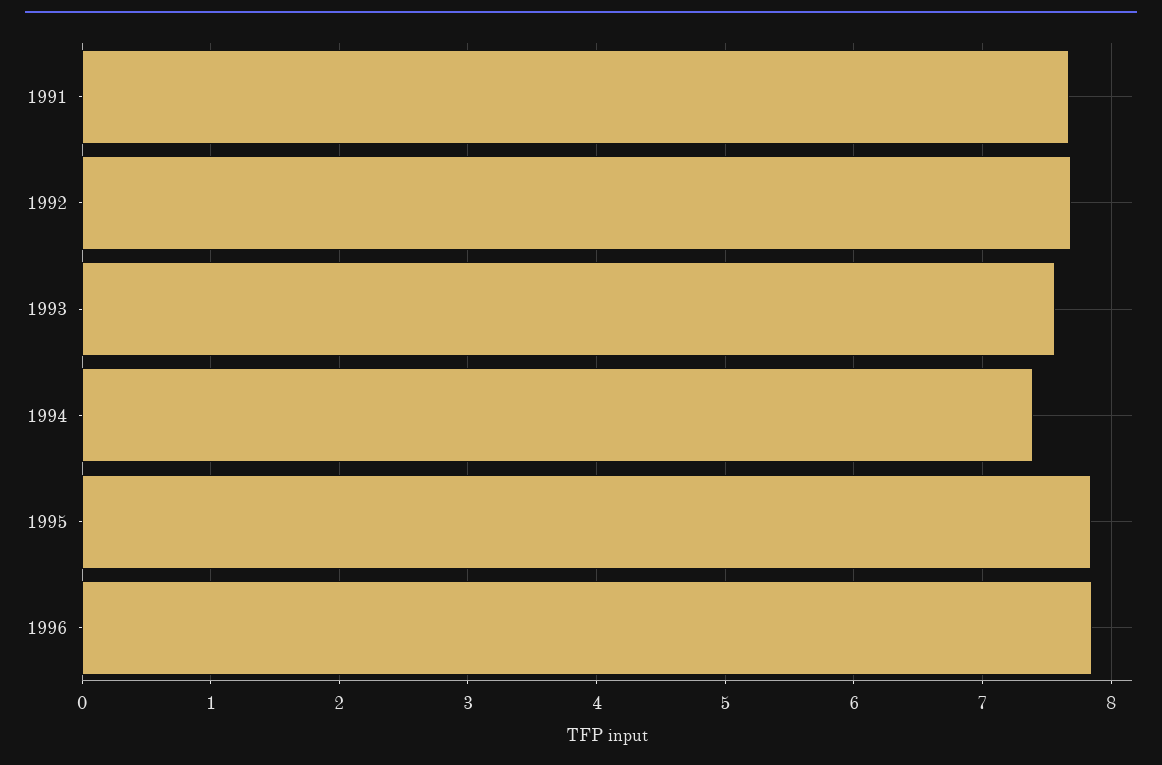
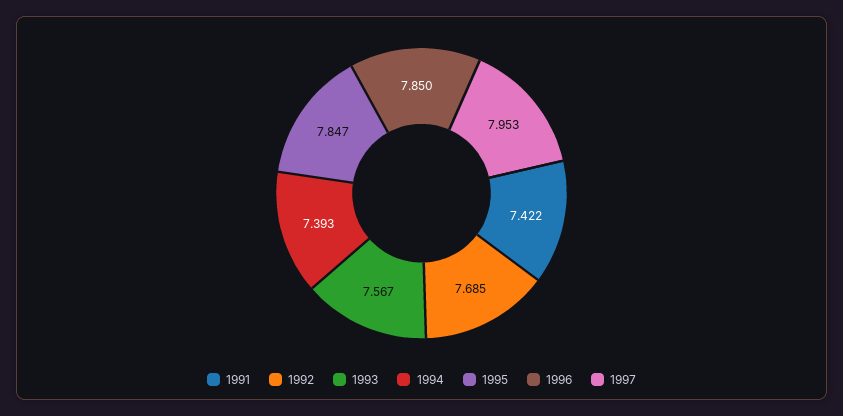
1991: 7.7 -> 7.422
1997: none -> 7.953

